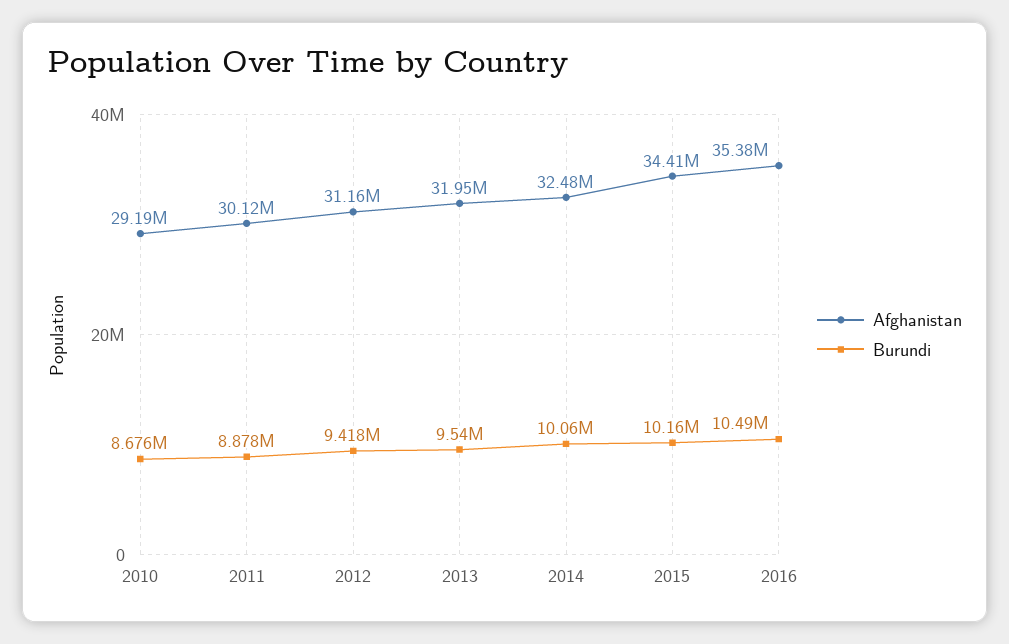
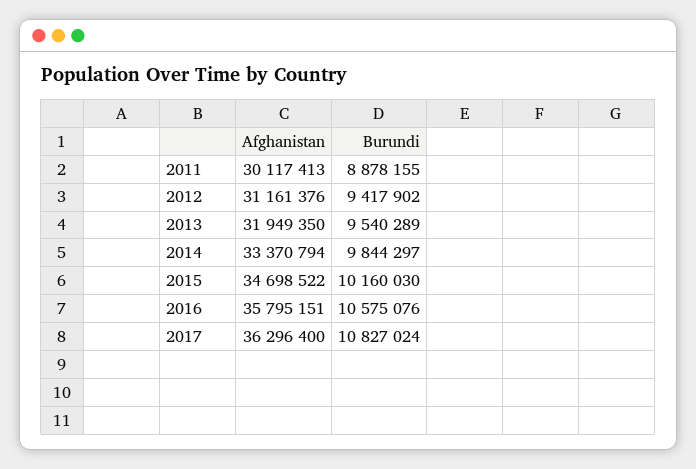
Afghanistan, 2010: 29190000 -> none
Burundi, 2010: 8676000 -> none
Afghanistan, 2014: 32480000 -> 33370794
Burundi, 2014: 10060000 -> 9844297
Afghanistan, 2015: 34410000 -> 34698522
Afghanistan, 2016: 35380000 -> 35795151
Burundi, 2016: 10490000 -> 10575076
Afghanistan, 2017: none -> 36296400
Burundi, 2017: none -> 10827024

